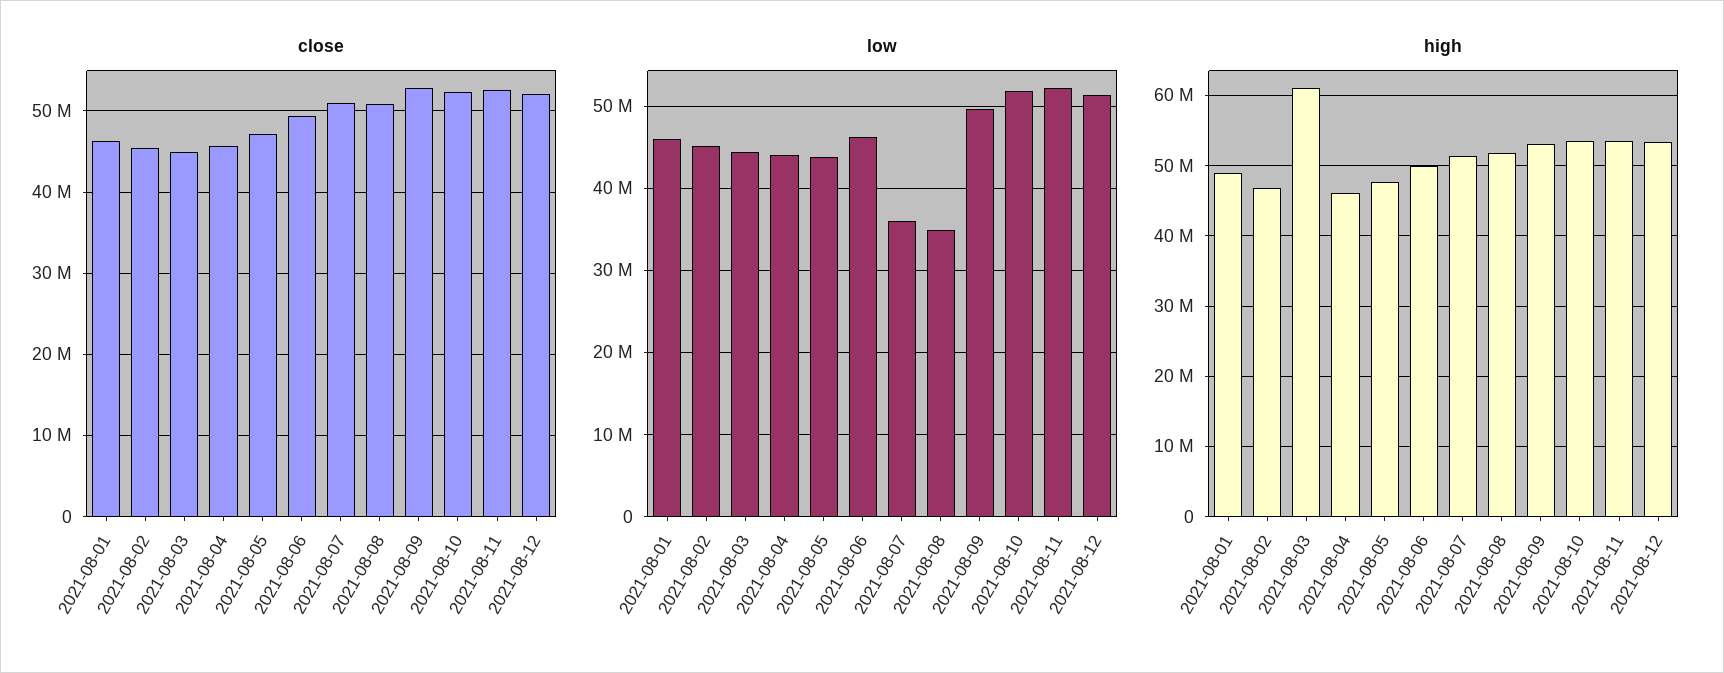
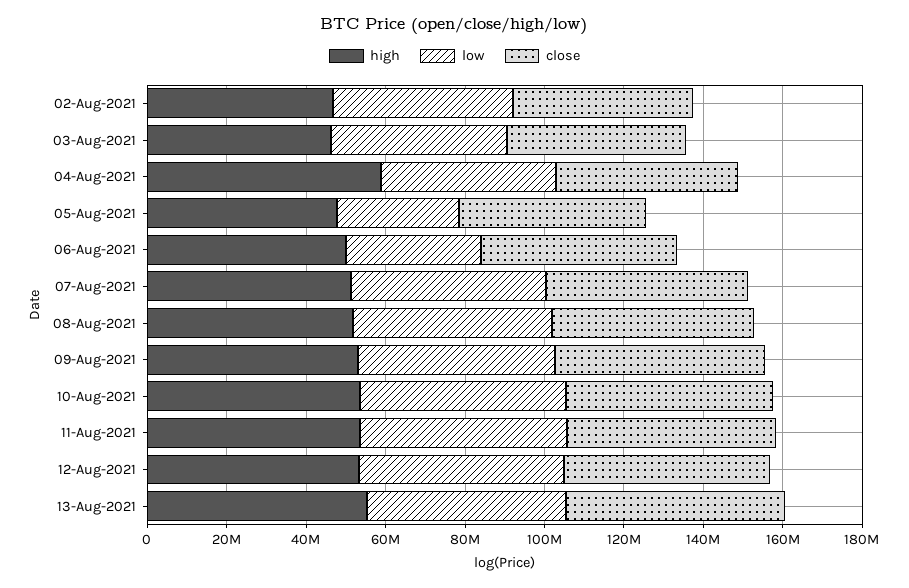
close, 2021-08-01: 46000000 -> none
low, 2021-08-01: 46000000 -> none
low, 2021-08-05: 44000000 -> 30000000
low, 2021-08-06: 46000000 -> 35000000
low, 2021-08-07: 36000000 -> 50000000
low, 2021-08-08: 35000000 -> 50000000
high, 2021-08-01: 49000000 -> none
high, 2021-08-03: 61000000 -> 45000000
high, 2021-08-04: 46000000 -> 60000000
high, 13-Aug-2021: none -> 55000000
low, 13-Aug-2021: none -> 50000000
close, 13-Aug-2021: none -> 55000000

